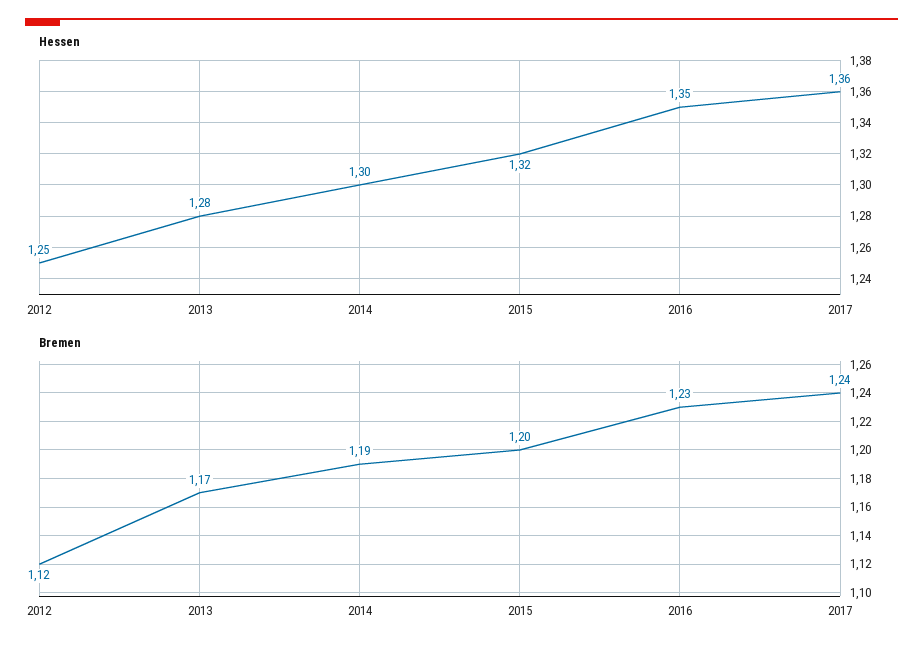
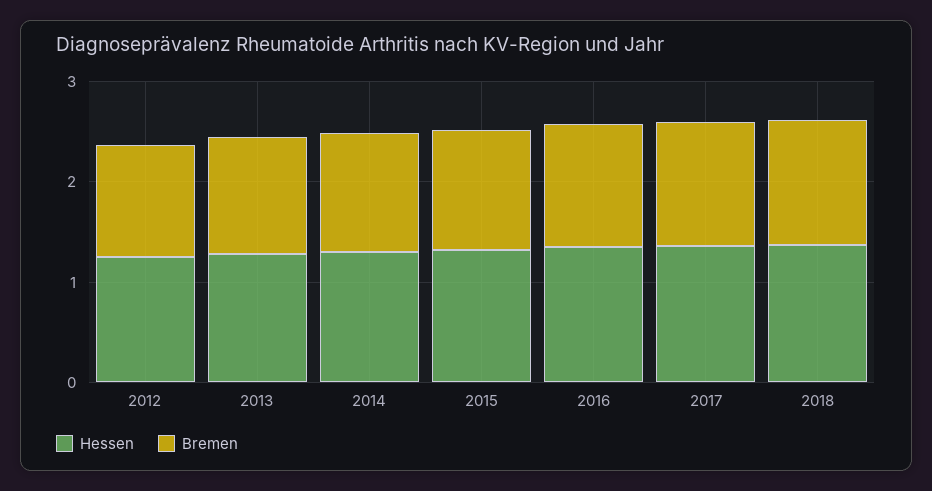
Hessen, 2018: none -> 1.4
Bremen, 2018: none -> 1.2

